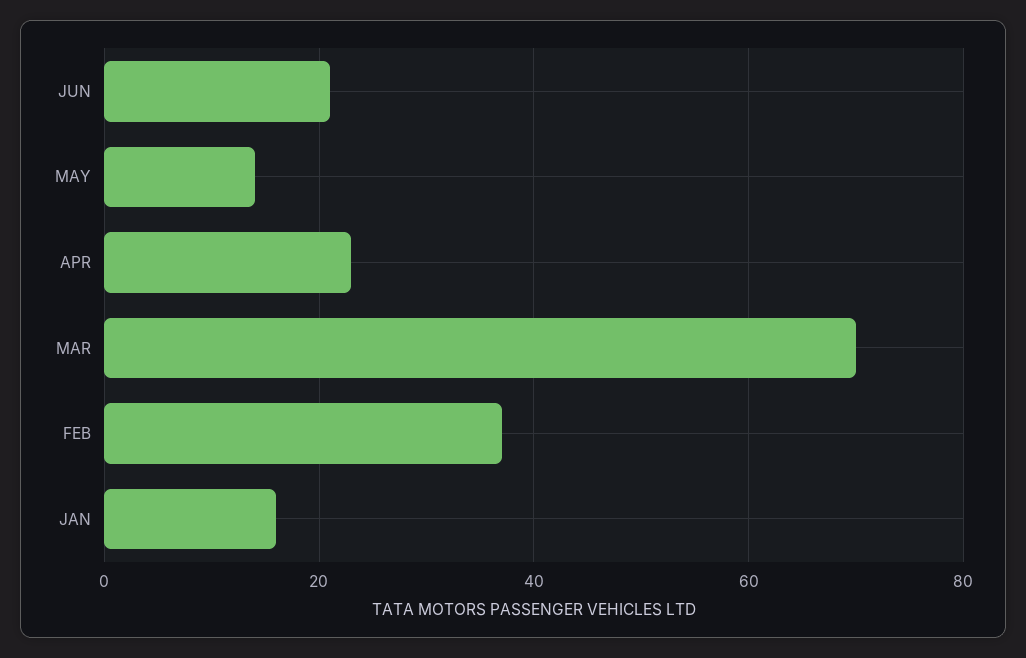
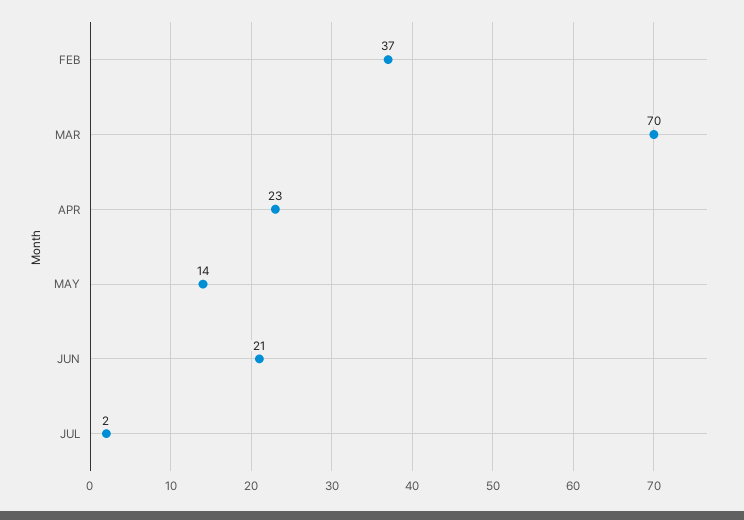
JAN: 15 -> none
JUL: none -> 2

